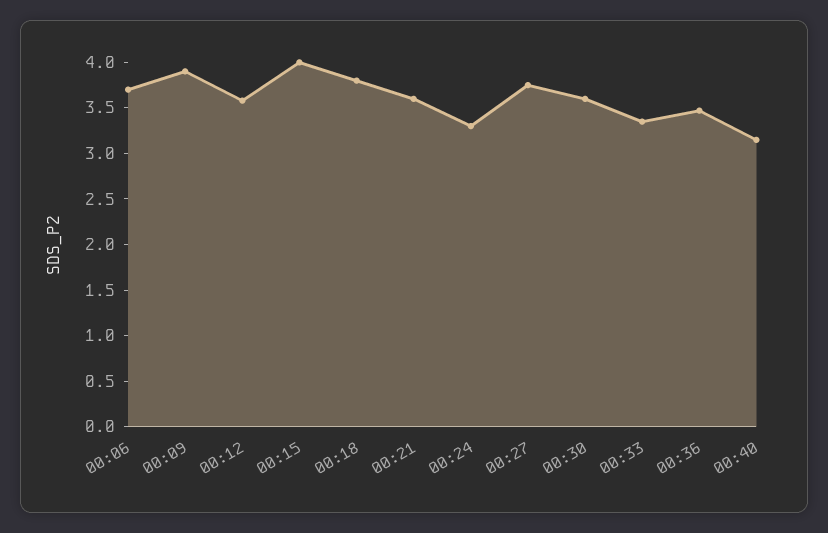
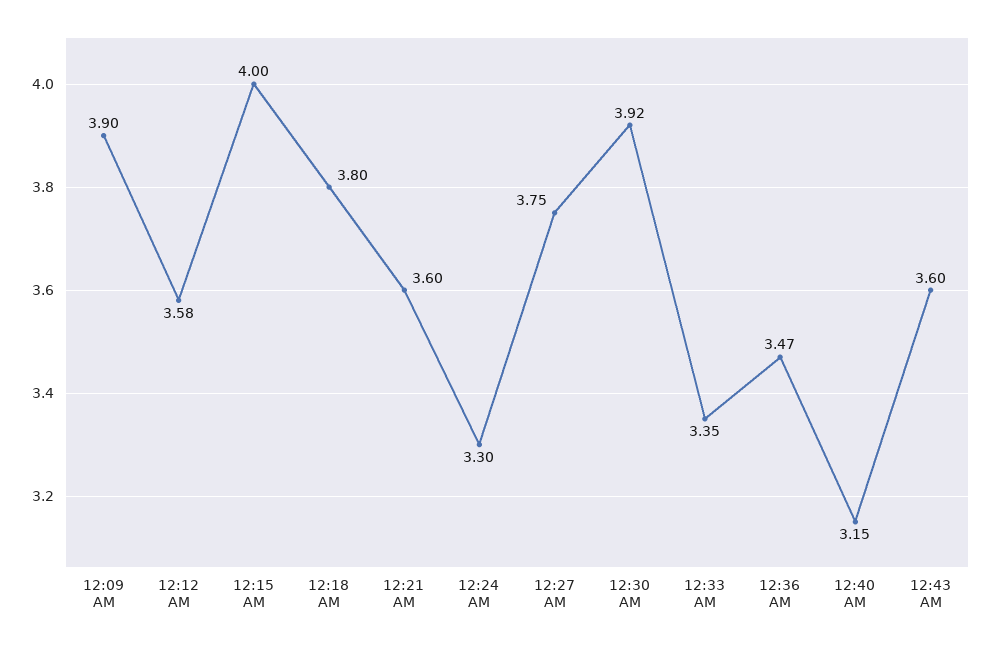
00:06: 3.7 -> none
00:30: 3.6 -> 3.92
12:43 AM: none -> 3.6

